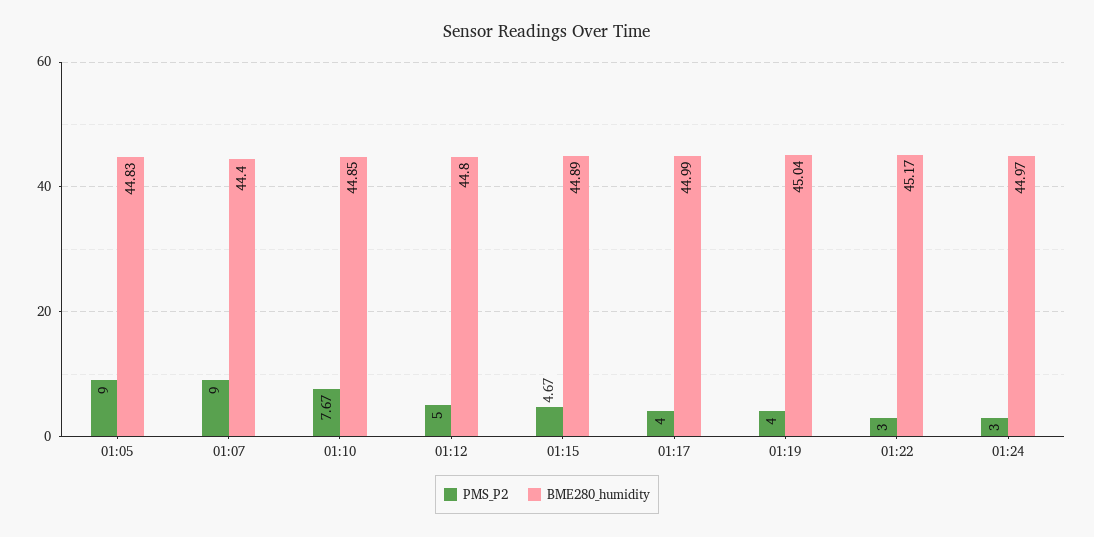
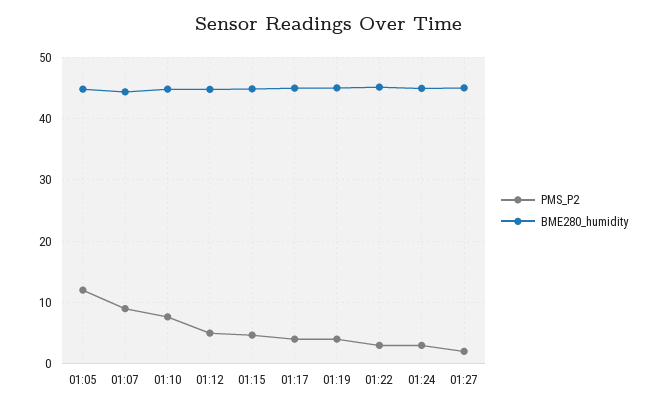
PMS_P2, 01:05: 9 -> 12
PMS_P2, 01:27: none -> 2
BME280_humidity, 01:27: none -> 45

